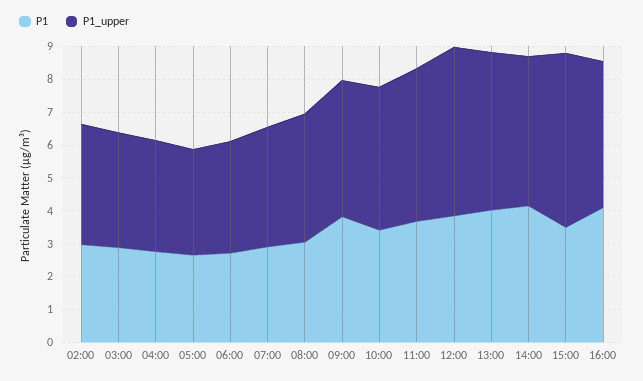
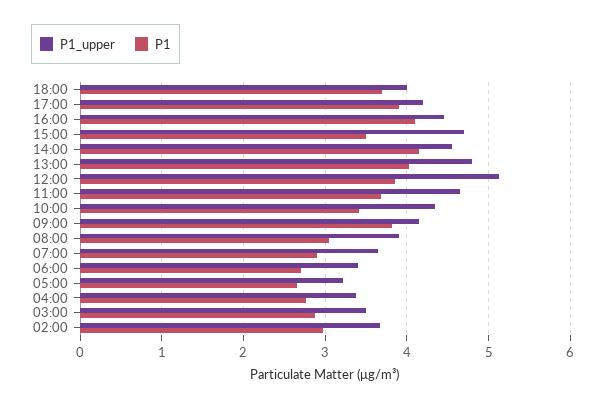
P1_upper, 15:00: 5.25 -> 4.7
P1_upper, 18:00: none -> 4
P1, 18:00: none -> 3.7
P1_upper, 17:00: none -> 4.2
P1, 17:00: none -> 3.9

